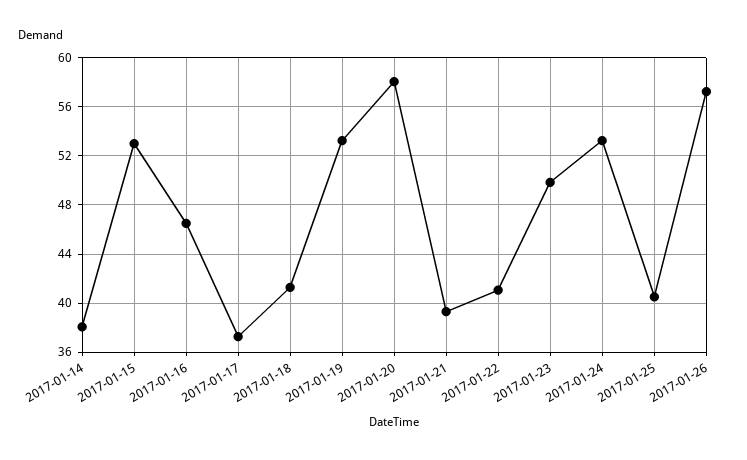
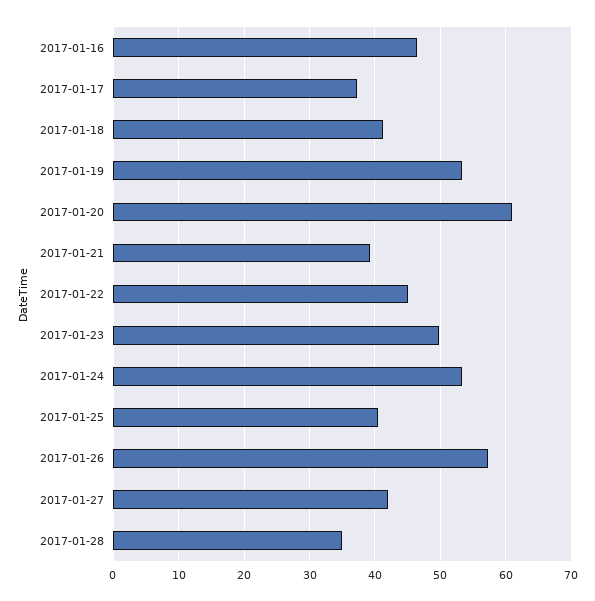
2017-01-14: 38 -> none
2017-01-15: 53 -> none
2017-01-20: 58 -> 61
2017-01-22: 41 -> 45
2017-01-27: none -> 42
2017-01-28: none -> 35

